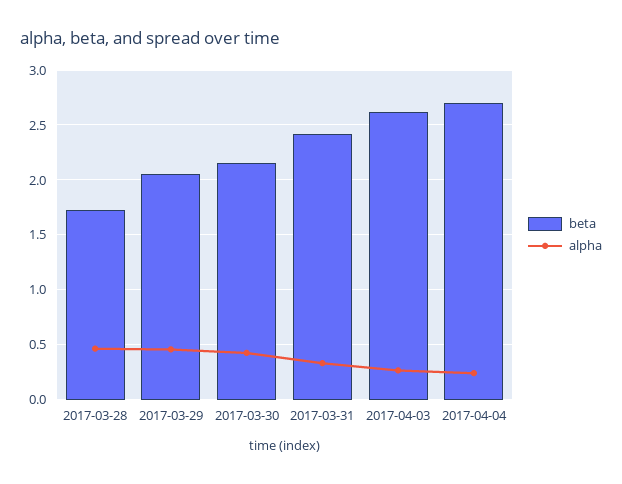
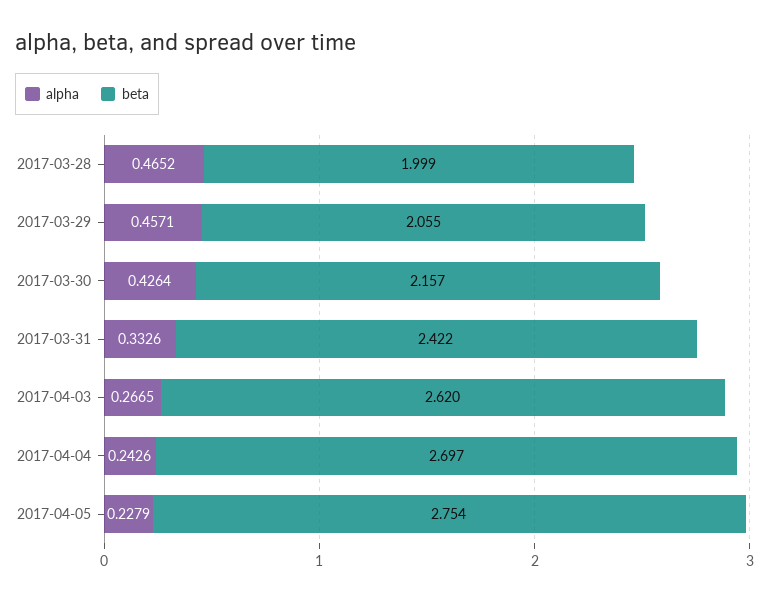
beta, 2017-03-28: 1.7 -> 1.999
alpha, 2017-04-05: none -> 0.2279
beta, 2017-04-05: none -> 2.754

